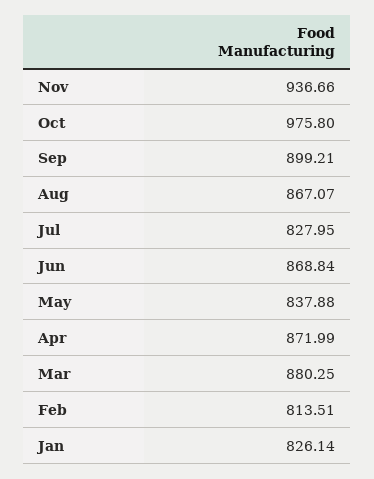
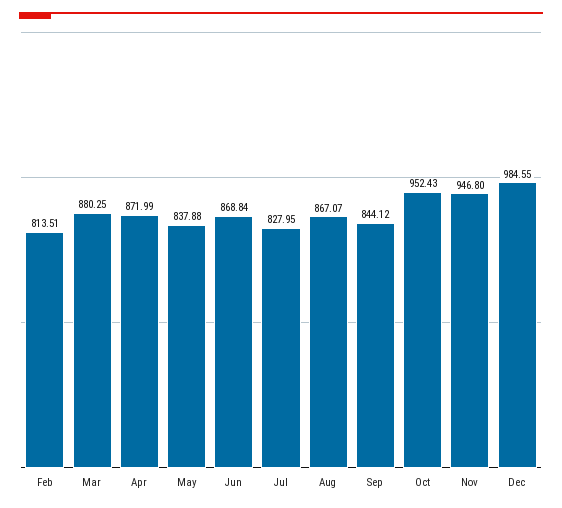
Nov: 936.66 -> 946.8
Oct: 975.8 -> 952.43
Sep: 899.21 -> 844.12
Jan: 826.14 -> none
Dec: none -> 984.55

